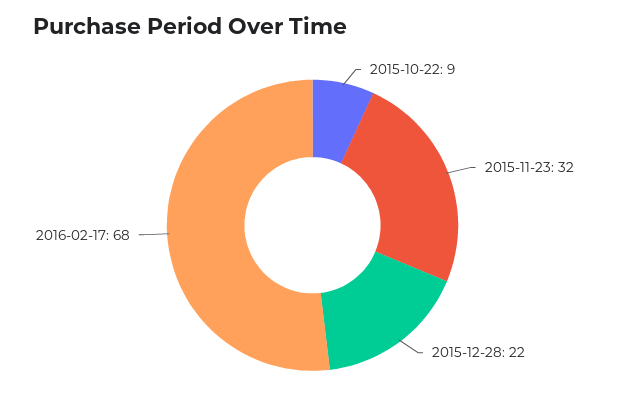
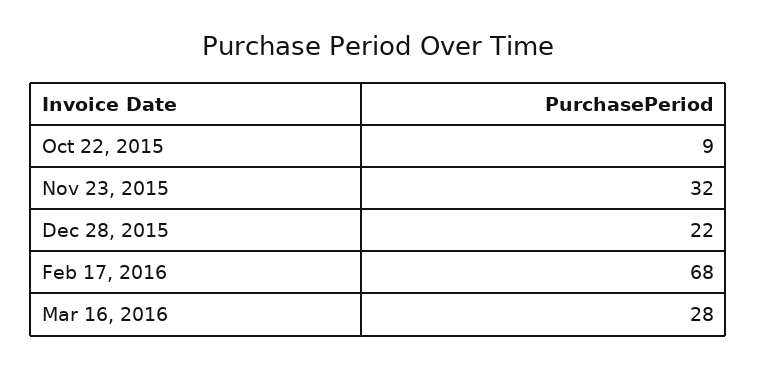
Mar 16, 2016: none -> 28

